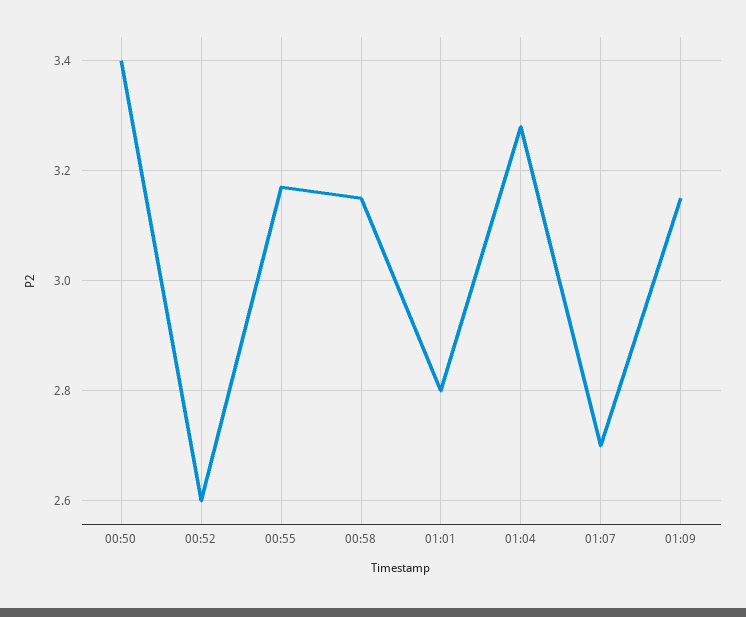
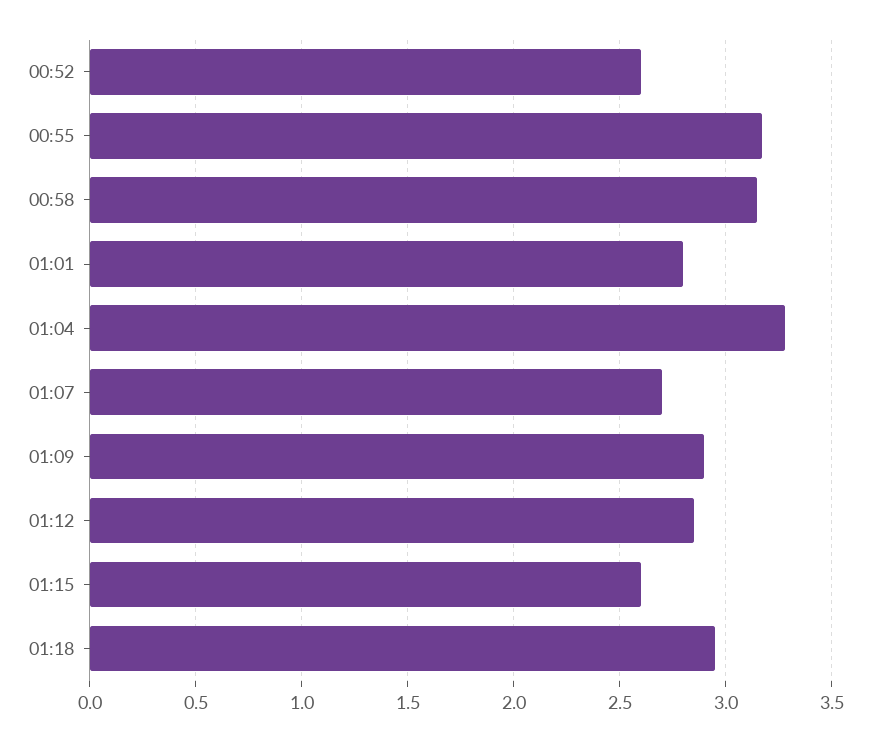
00:50: 3.4 -> none
01:09: 3.15 -> 2.9
01:12: none -> 2.85
01:15: none -> 2.6
01:18: none -> 2.95

